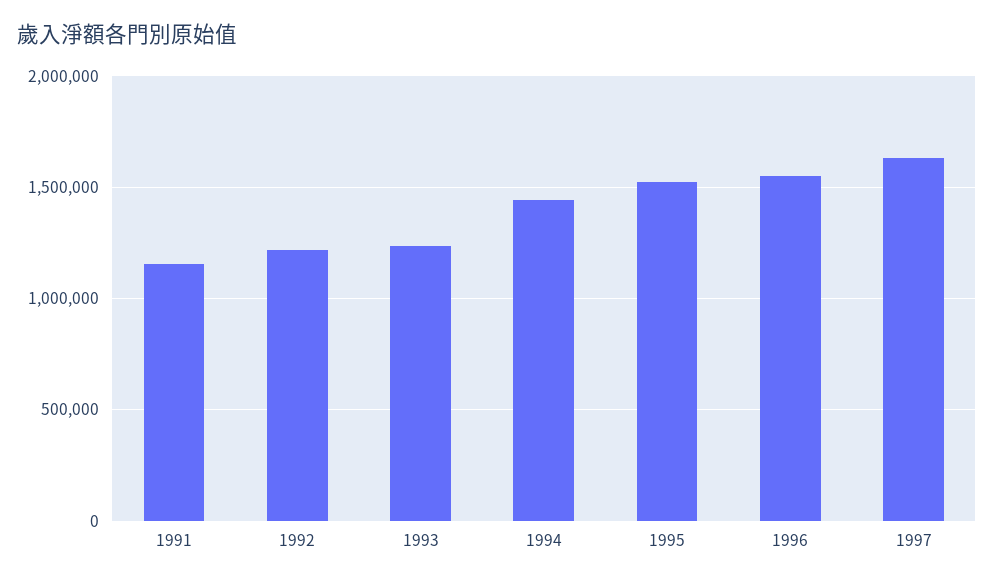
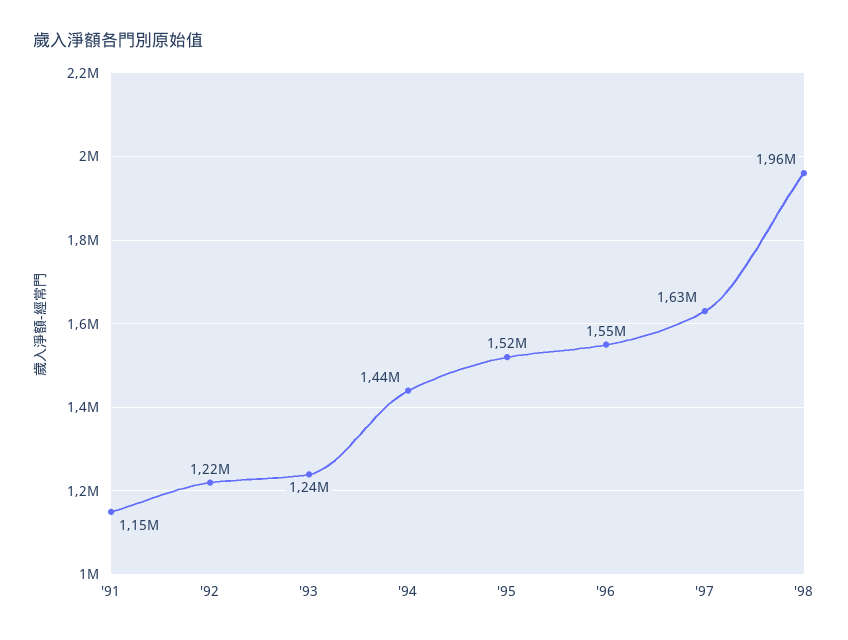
'98: none -> 1960000

